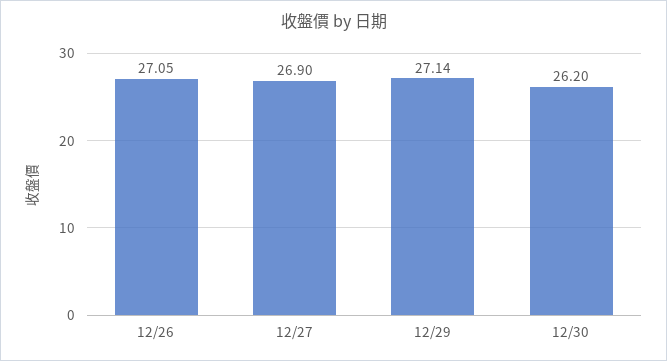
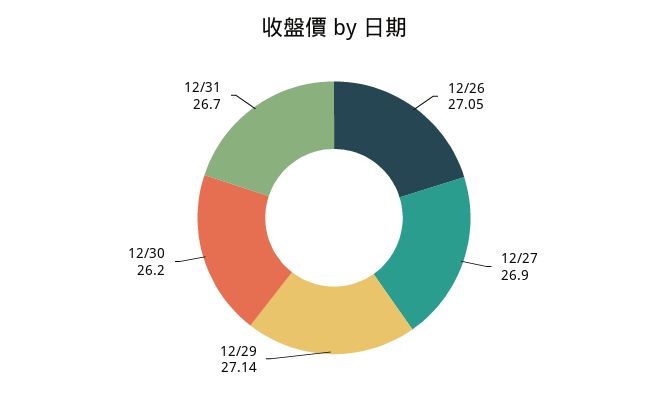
12/31: none -> 26.7

